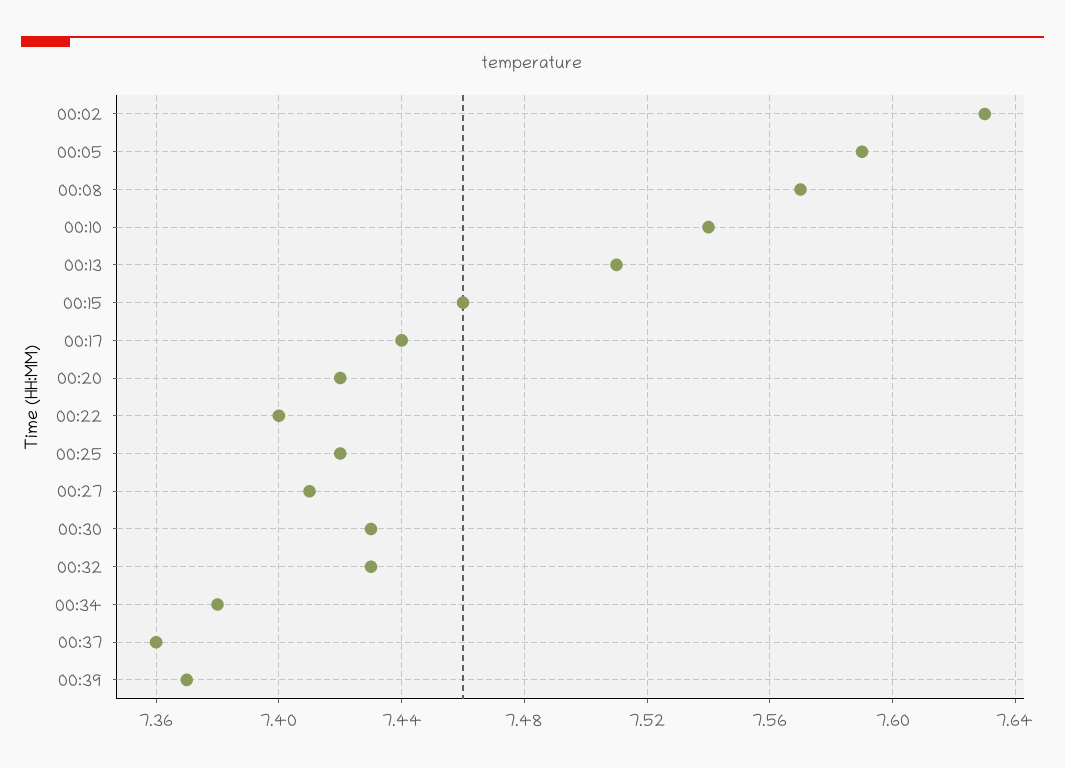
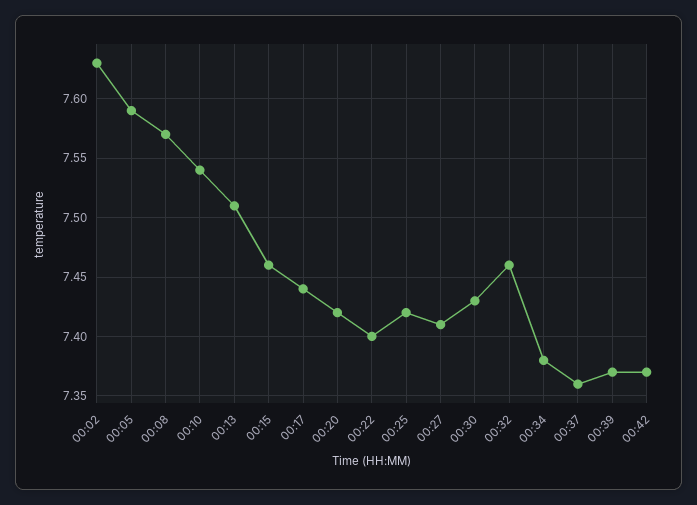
00:32: 7.43 -> 7.46
00:42: none -> 7.37

